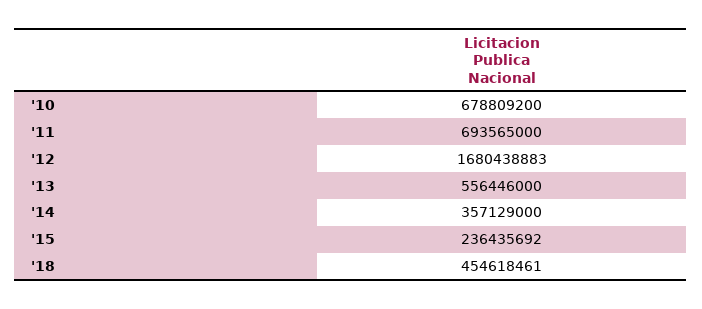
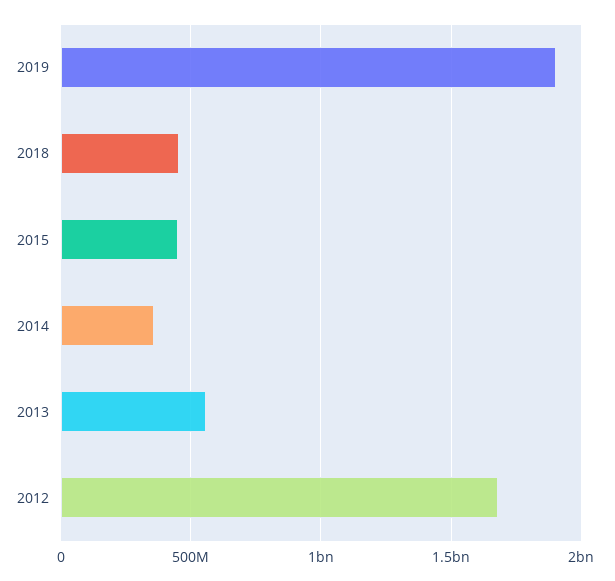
'10: 678809200 -> none
'11: 693565000 -> none
'15: 236435692 -> 450000000
2019: none -> 1900000000

